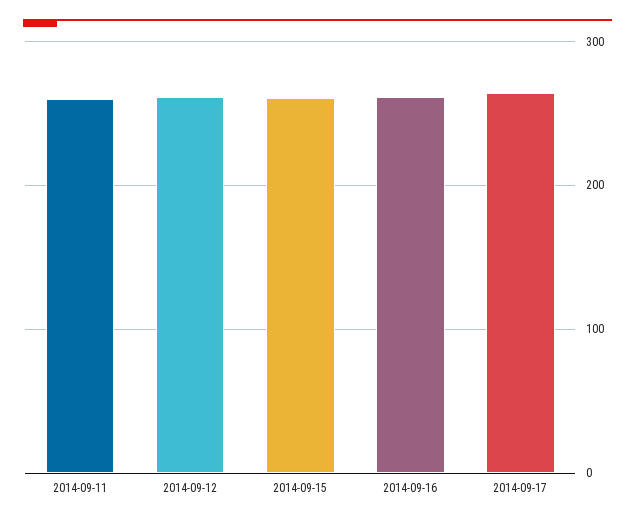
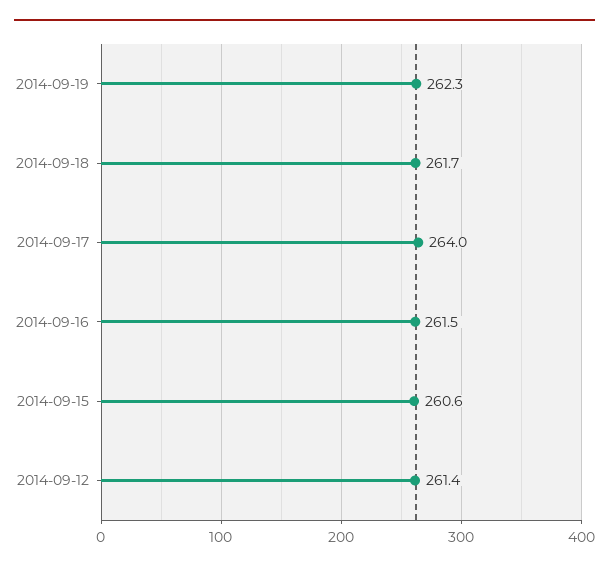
2014-09-11: 260 -> none
2014-09-19: none -> 262.3
2014-09-18: none -> 261.7

